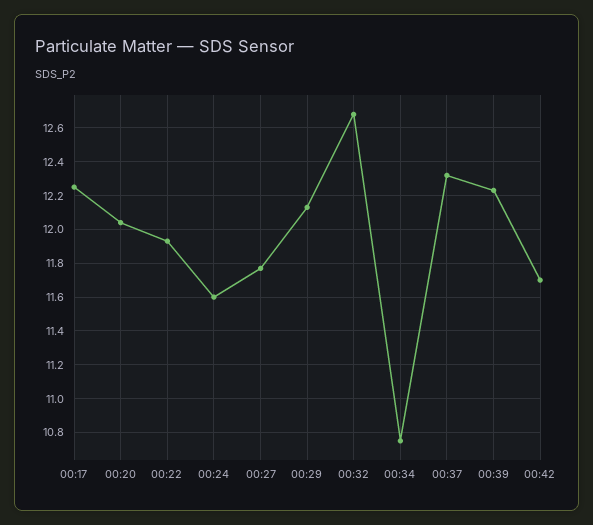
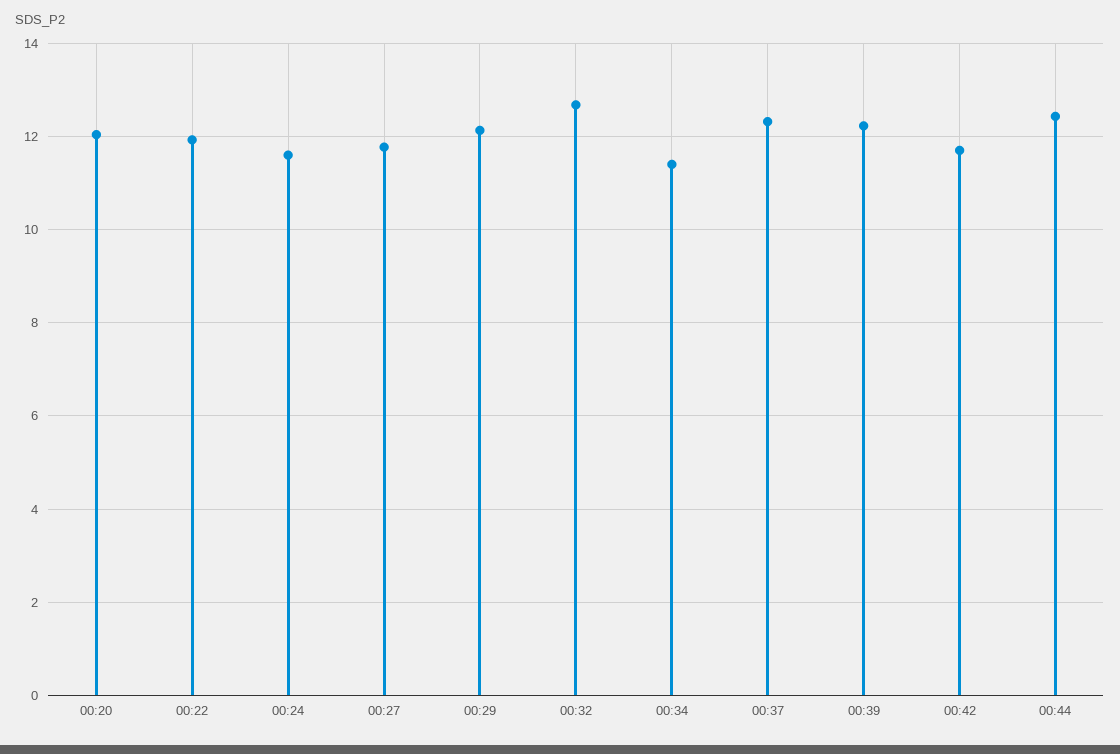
00:17: 12.25 -> none
00:34: 10.75 -> 11.4
00:44: none -> 12.4

